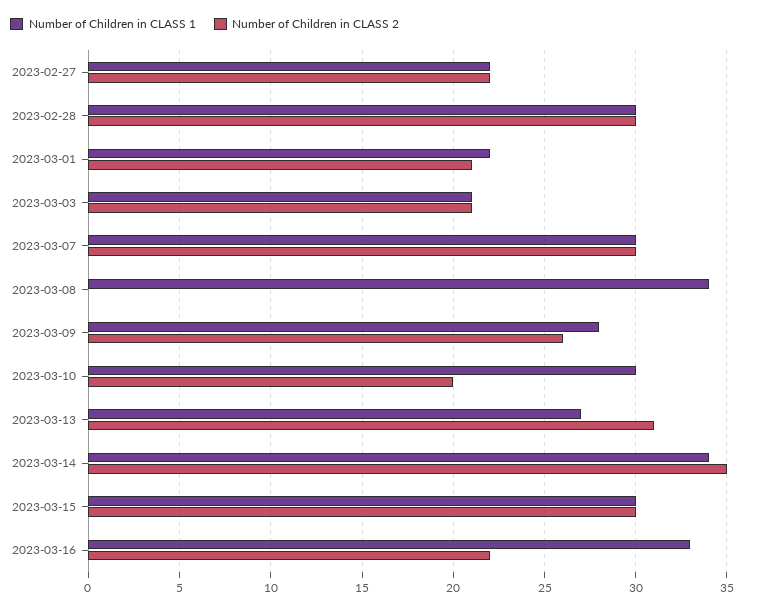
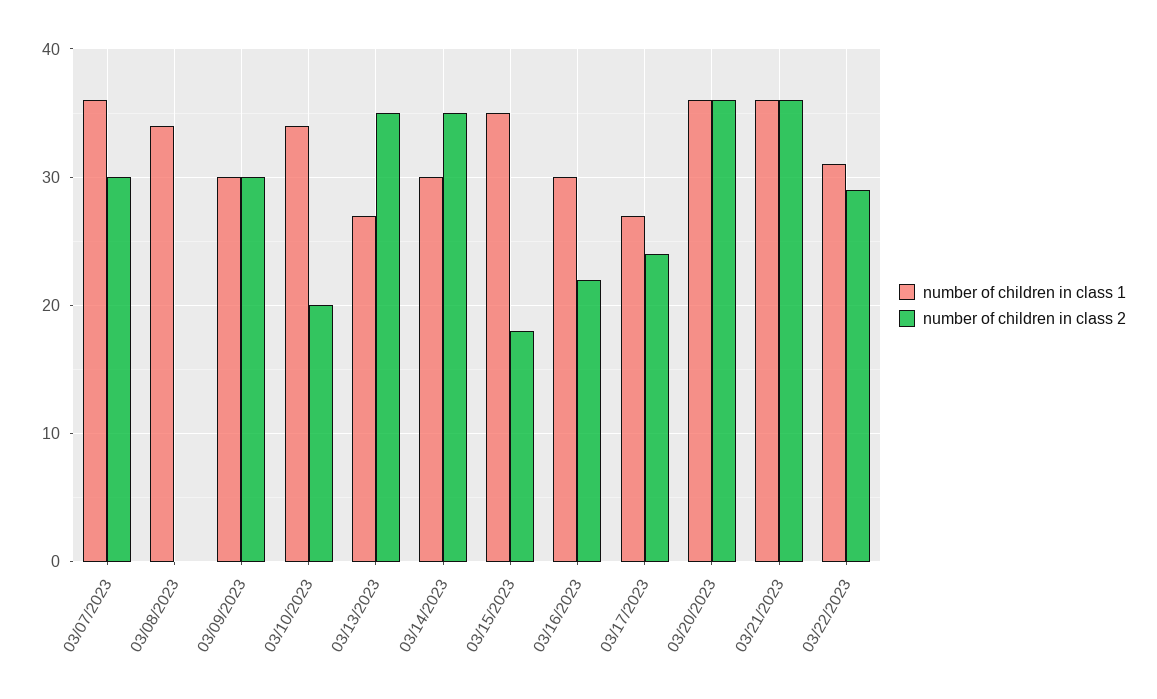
Number of Children in CLASS 1, 2023-02-27: 22 -> none
Number of Children in CLASS 2, 2023-02-27: 22 -> none
Number of Children in CLASS 1, 2023-02-28: 30 -> none
Number of Children in CLASS 2, 2023-02-28: 30 -> none
Number of Children in CLASS 1, 2023-03-01: 22 -> none
Number of Children in CLASS 2, 2023-03-01: 21 -> none
Number of Children in CLASS 1, 2023-03-03: 21 -> none
Number of Children in CLASS 2, 2023-03-03: 21 -> none
Number of Children in CLASS 1, 2023-03-07: 30 -> 36
Number of Children in CLASS 1, 2023-03-09: 28 -> 30
Number of Children in CLASS 2, 2023-03-09: 26 -> 30
Number of Children in CLASS 1, 2023-03-10: 30 -> 34
Number of Children in CLASS 2, 2023-03-13: 31 -> 35
Number of Children in CLASS 1, 2023-03-14: 34 -> 30
Number of Children in CLASS 1, 2023-03-15: 30 -> 35
Number of Children in CLASS 2, 2023-03-15: 30 -> 18
Number of Children in CLASS 1, 2023-03-16: 33 -> 30
Number of Children in CLASS 1, 03/17/2023: none -> 27
Number of Children in CLASS 2, 03/17/2023: none -> 24
Number of Children in CLASS 1, 03/20/2023: none -> 36
Number of Children in CLASS 2, 03/20/2023: none -> 36
Number of Children in CLASS 1, 03/21/2023: none -> 36
Number of Children in CLASS 2, 03/21/2023: none -> 36
Number of Children in CLASS 1, 03/22/2023: none -> 31
Number of Children in CLASS 2, 03/22/2023: none -> 29

